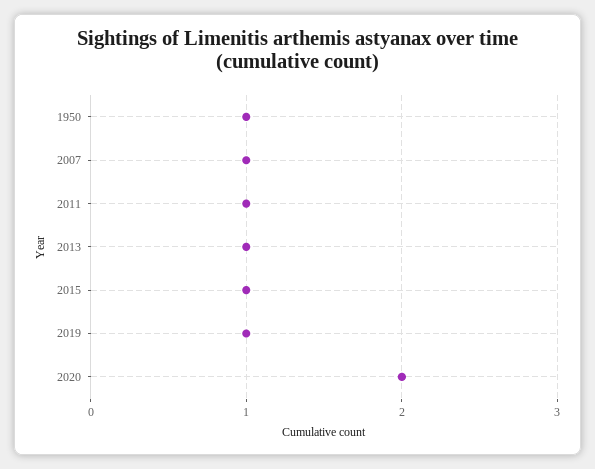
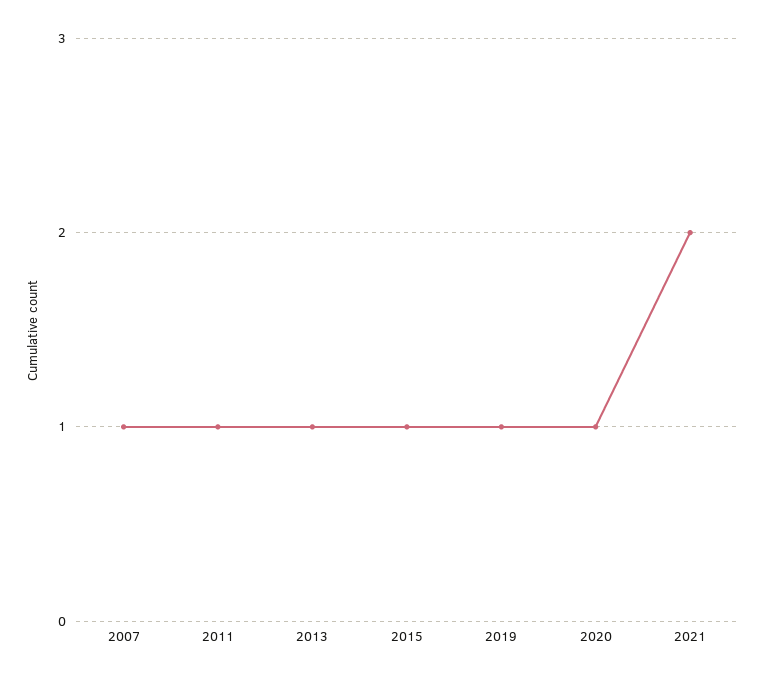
1950: 1 -> none
2020: 2 -> 1
2021: none -> 2

